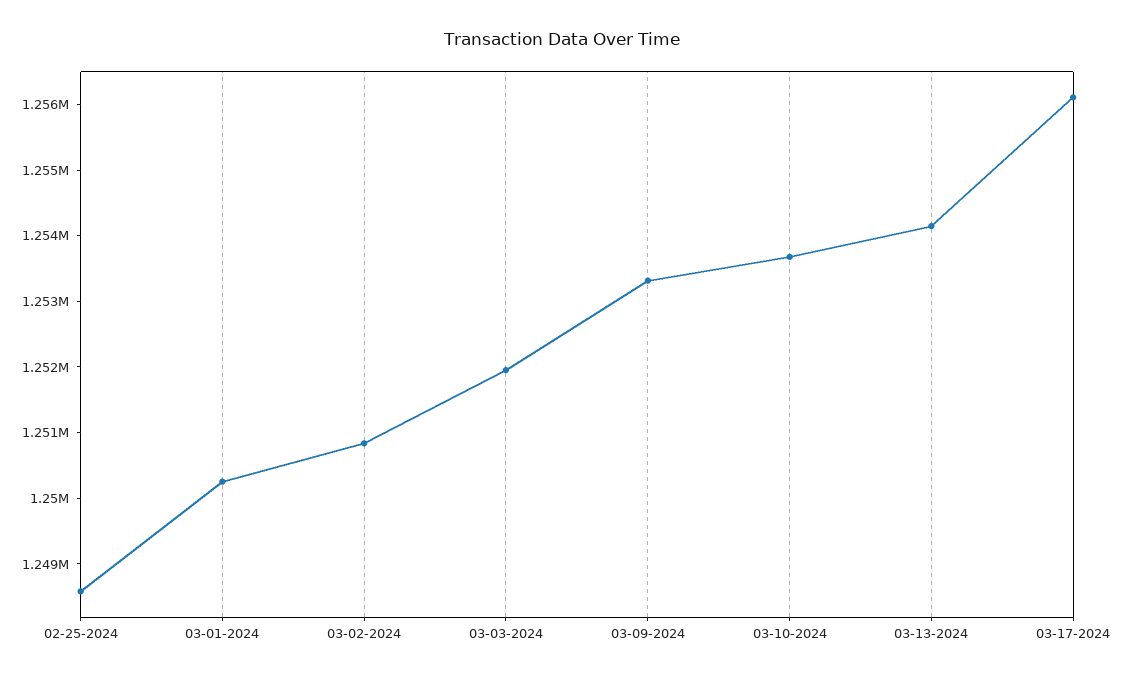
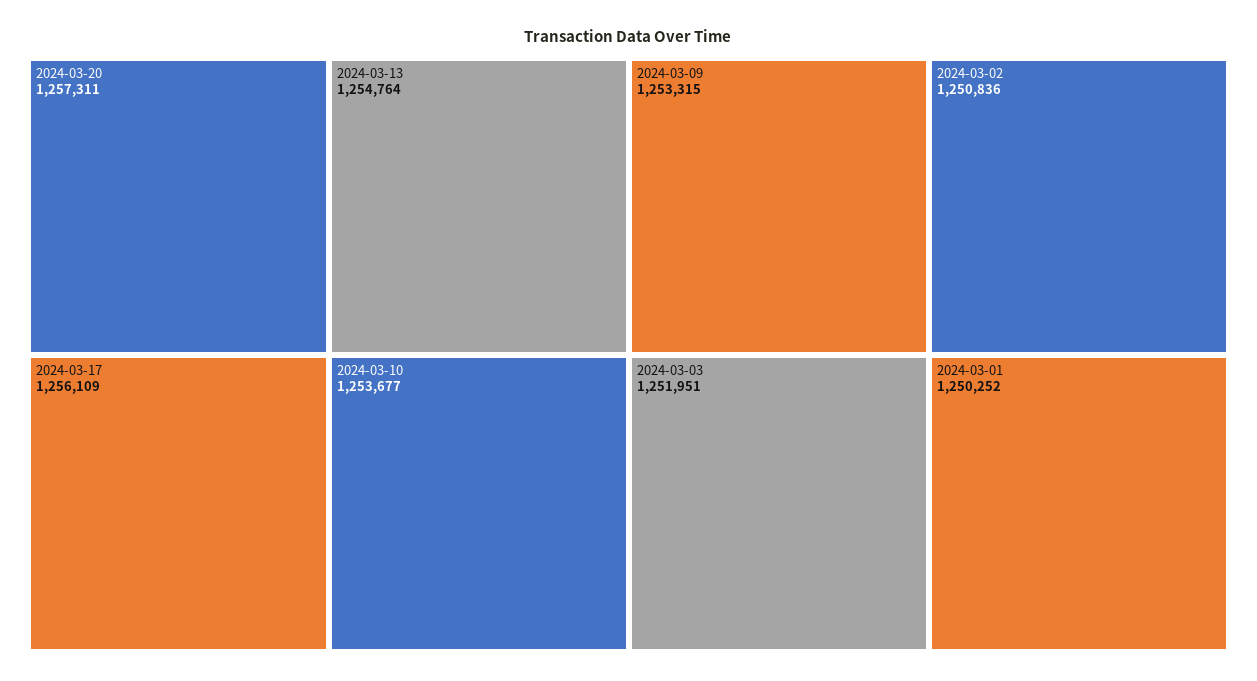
02-25-2024: 1248600 -> none
03-13-2024: 1254200 -> 1254764
2024-03-20: none -> 1257311

